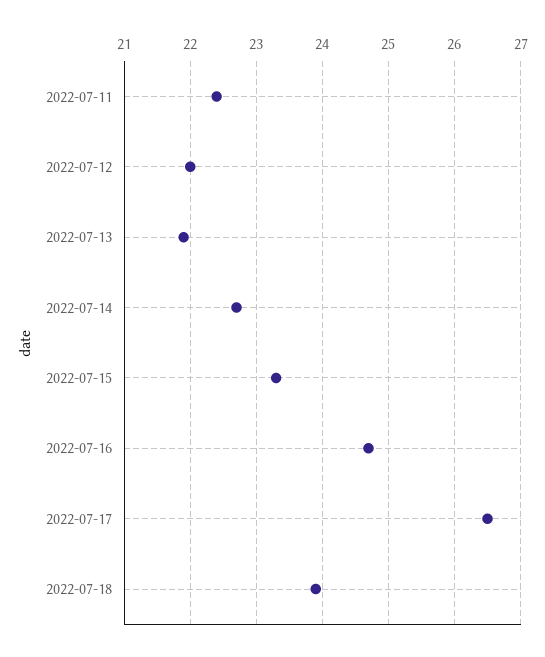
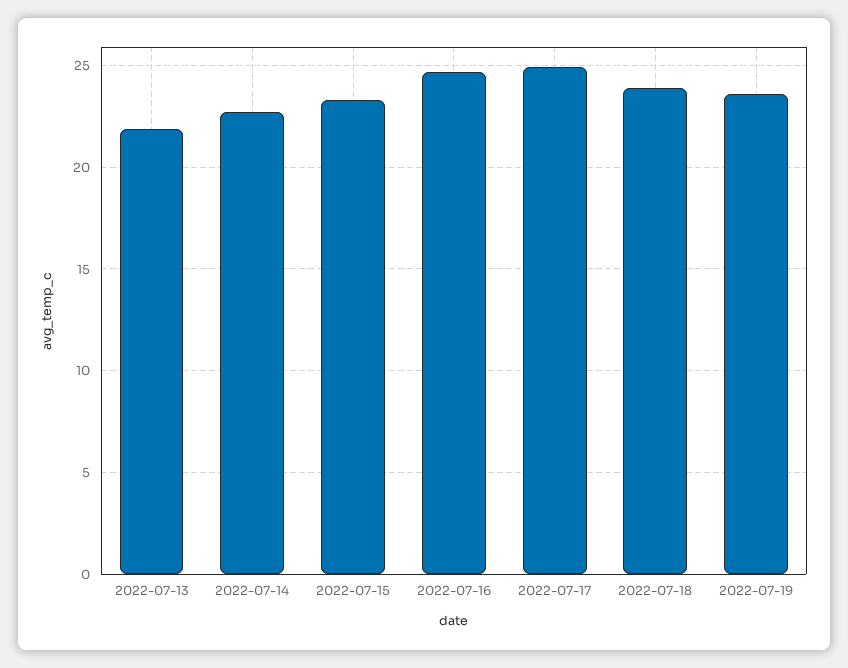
2022-07-11: 22.4 -> none
2022-07-12: 22 -> none
2022-07-17: 26.5 -> 25
2022-07-19: none -> 23.5

